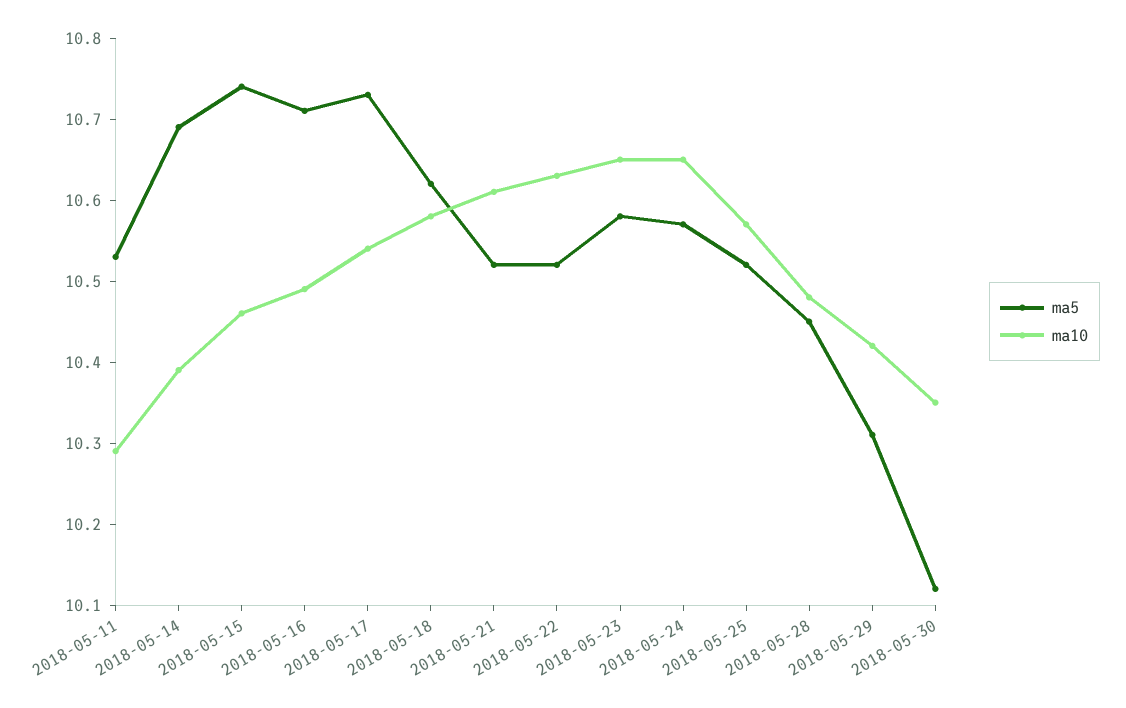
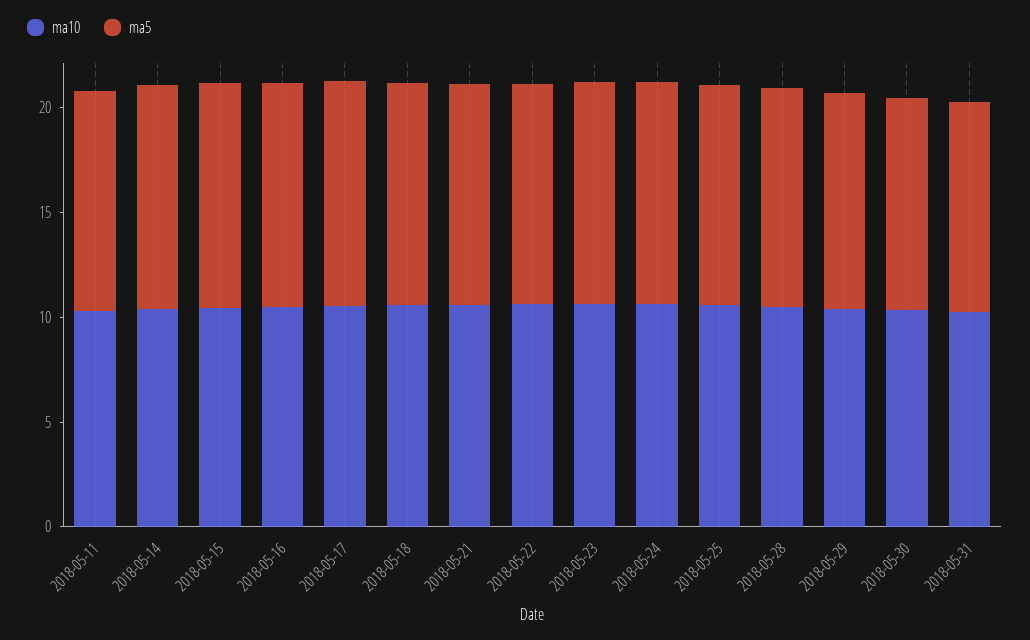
ma10, 2018-05-31: none -> 10
ma5, 2018-05-31: none -> 10

